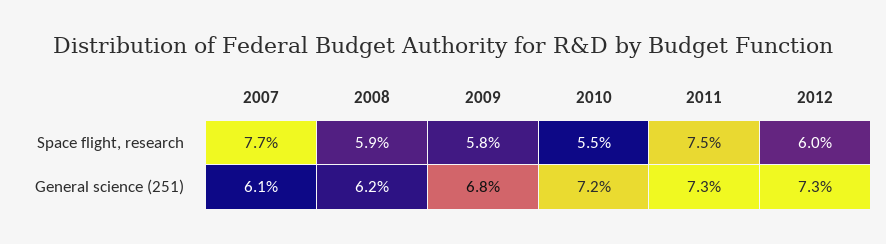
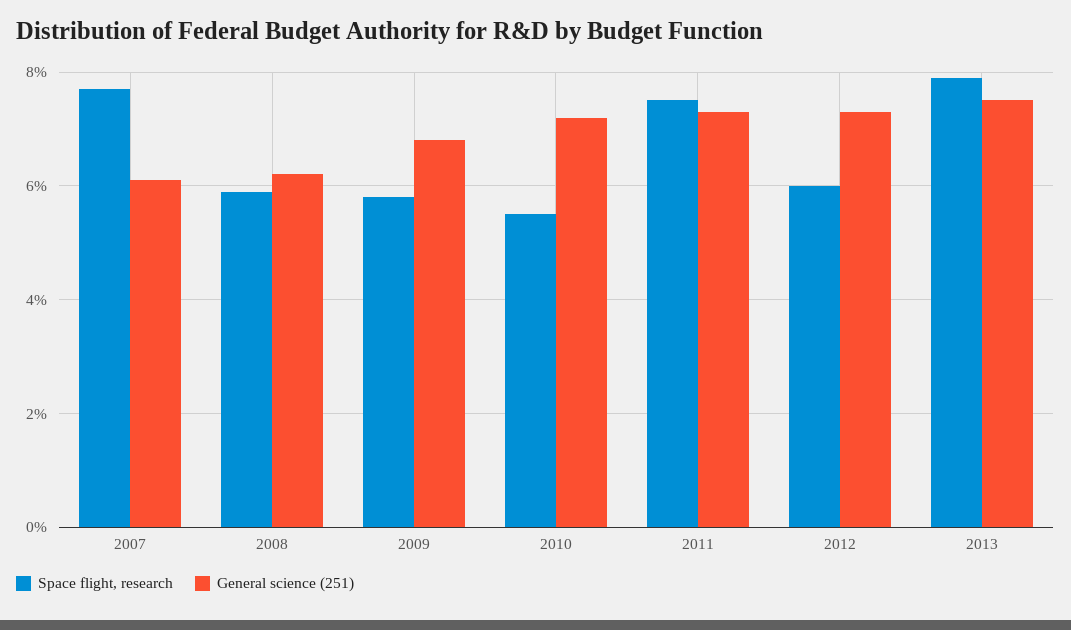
Space flight, research, 2013: none -> 8
General science (251), 2013: none -> 7.5

